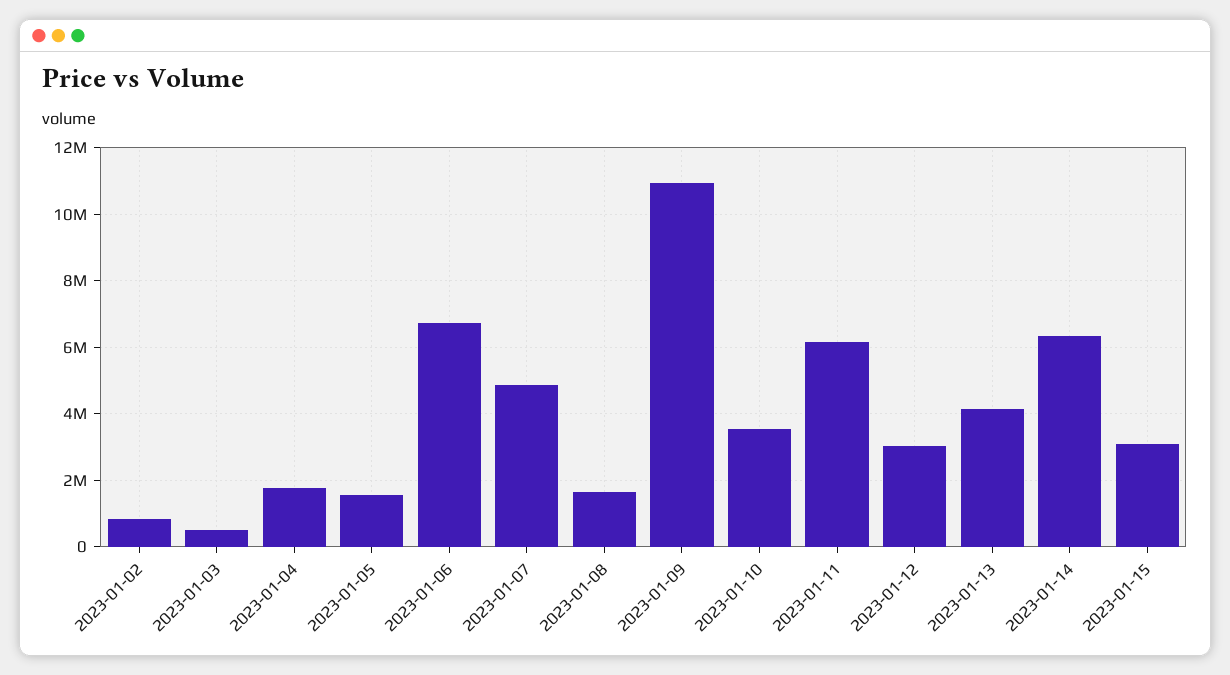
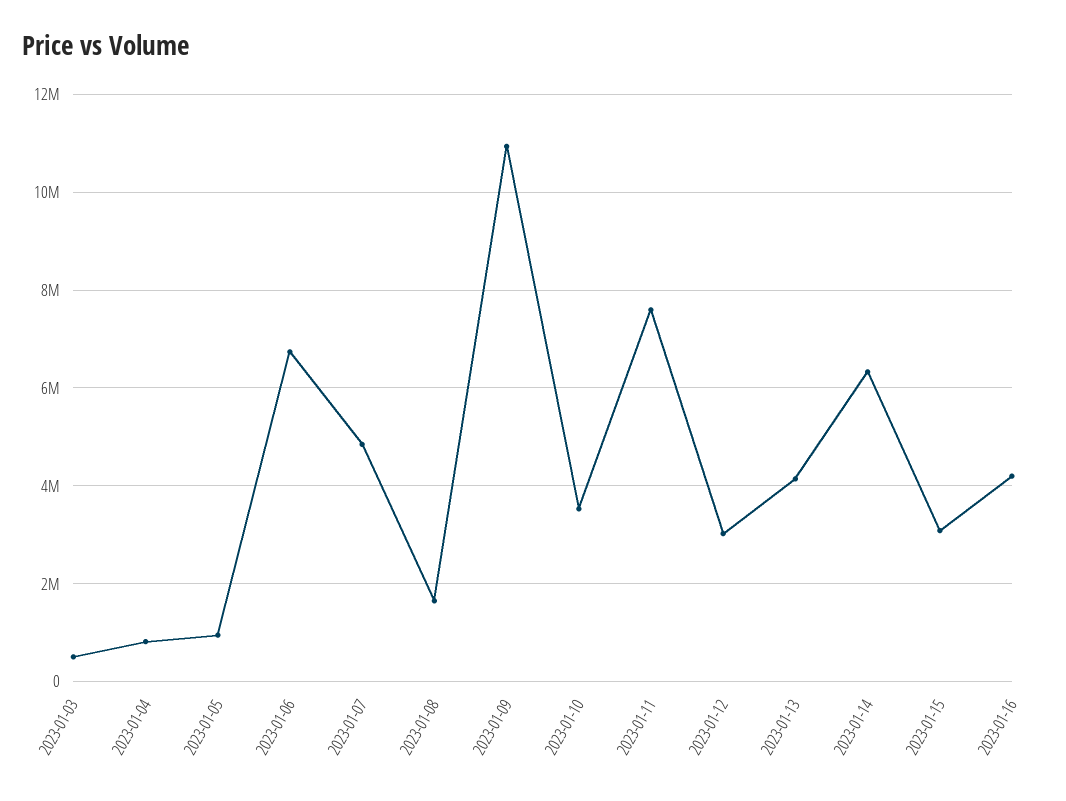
2023-01-02: 800000 -> none
2023-01-04: 1800000 -> 800000
2023-01-05: 1600000 -> 1000000
2023-01-11: 6200000 -> 7600000
2023-01-16: none -> 4200000

